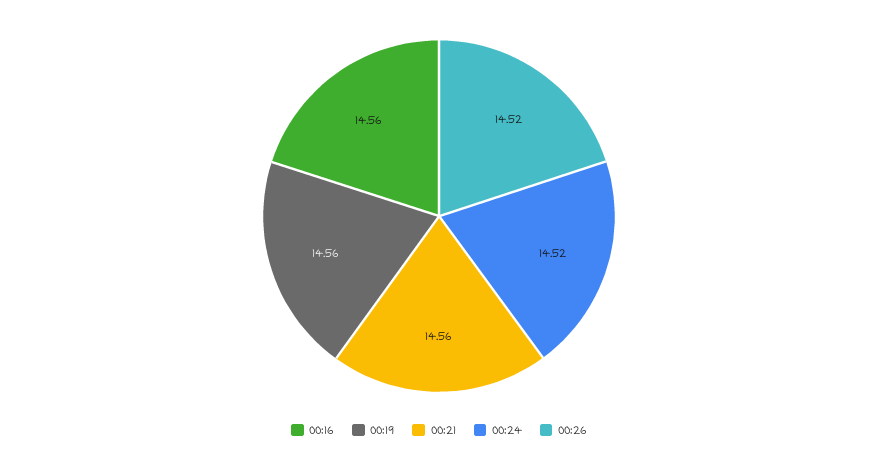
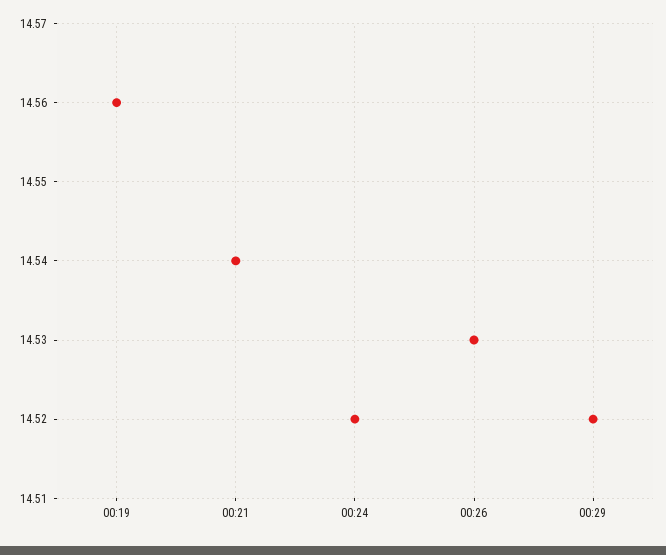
00:16: 14.56 -> none
00:21: 14.56 -> 14.54
00:26: 14.52 -> 14.53
00:29: none -> 14.52

